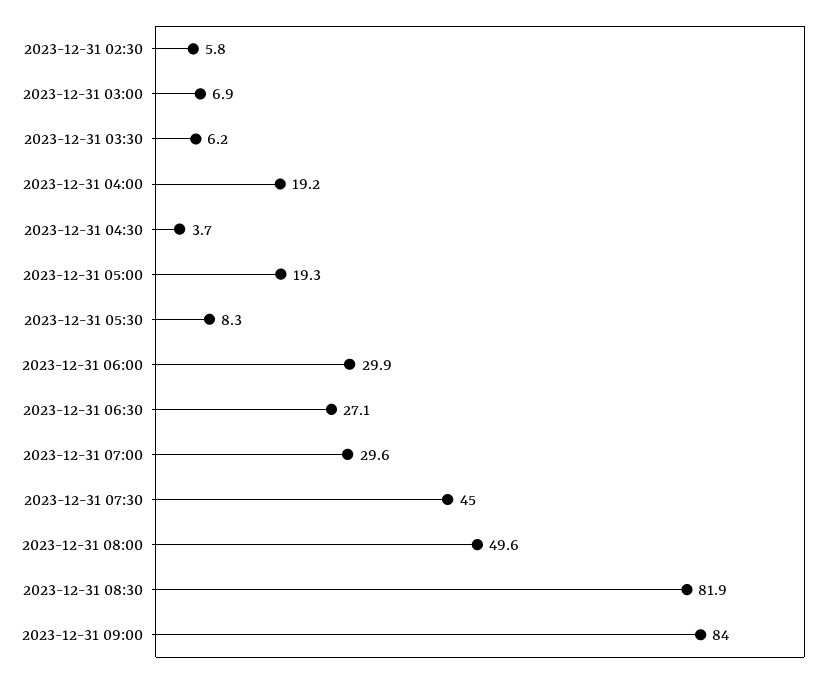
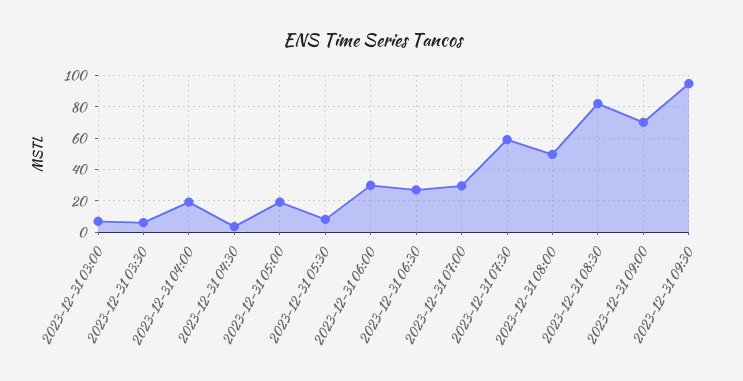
2023-12-31 02:30: 5.8 -> none
2023-12-31 07:30: 45 -> 60
2023-12-31 09:00: 84 -> 70
2023-12-31 09:30: none -> 95

